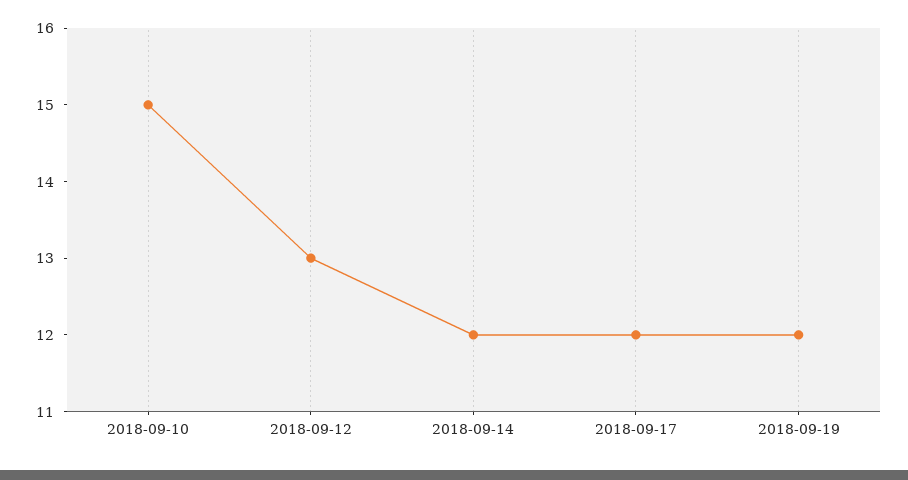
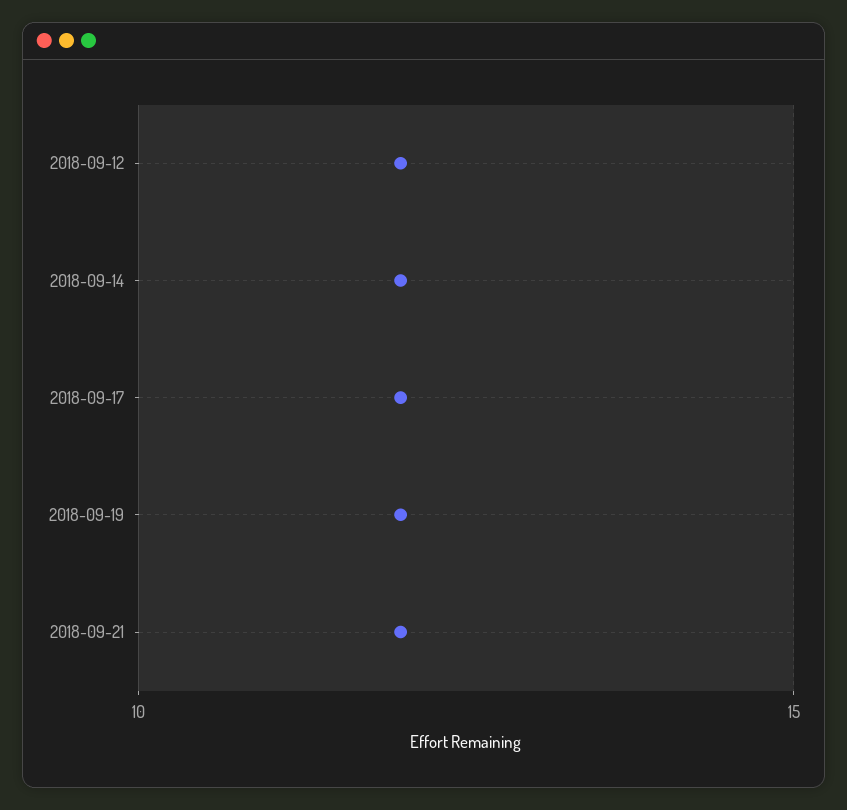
2018-09-10: 15 -> none
2018-09-12: 13 -> 12
2018-09-21: none -> 12

